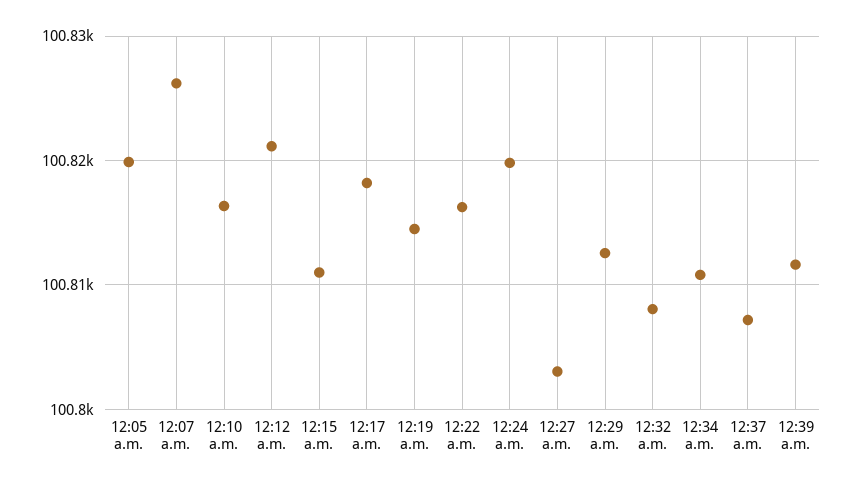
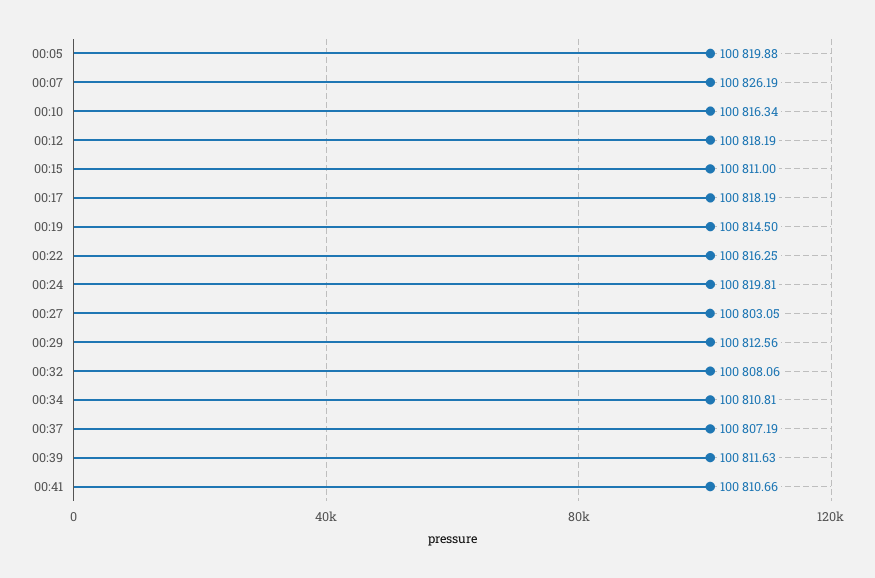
12:12 a.m.: 100821 -> 100818.19
00:41: none -> 100810.66

